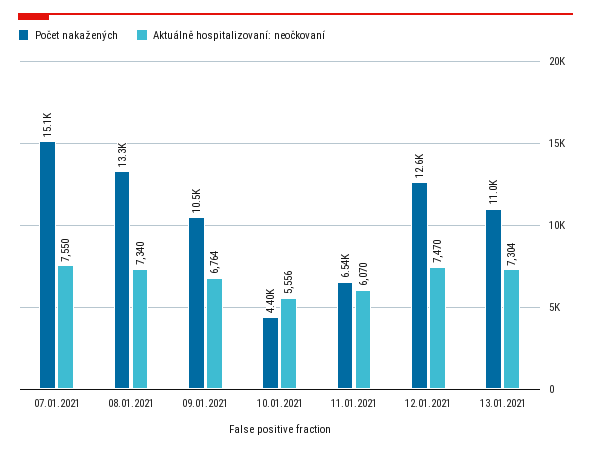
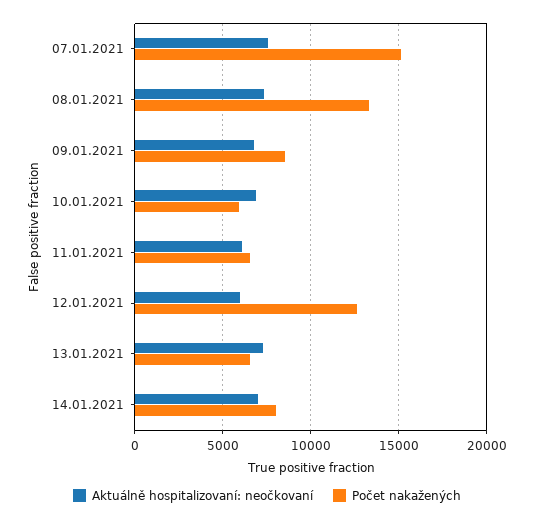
Počet nakažených, 09.01.2021: 10500 -> 8500
Počet nakažených, 10.01.2021: 4400 -> 6000
Aktuálně hospitalizovaní: neočkovaní, 10.01.2021: 5556 -> 7000
Aktuálně hospitalizovaní: neočkovaní, 12.01.2021: 7470 -> 6000
Počet nakažených, 13.01.2021: 11000 -> 6500
Aktuálně hospitalizovaní: neočkovaní, 14.01.2021: none -> 7000
Počet nakažených, 14.01.2021: none -> 8000

